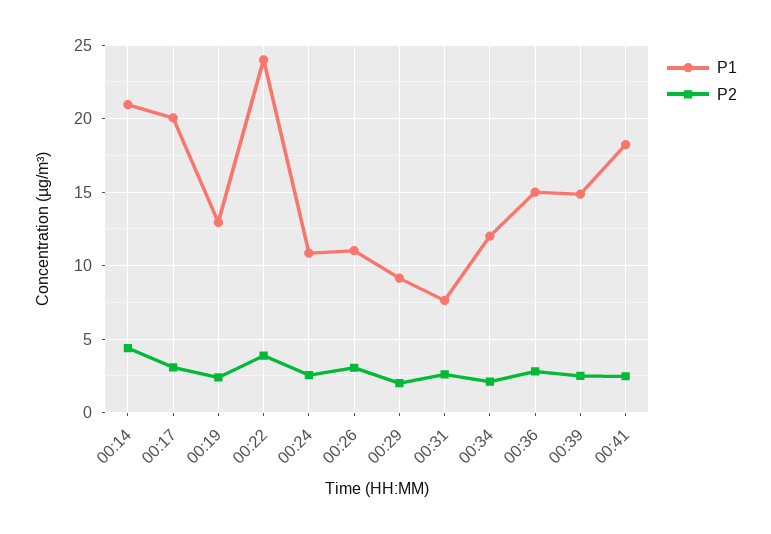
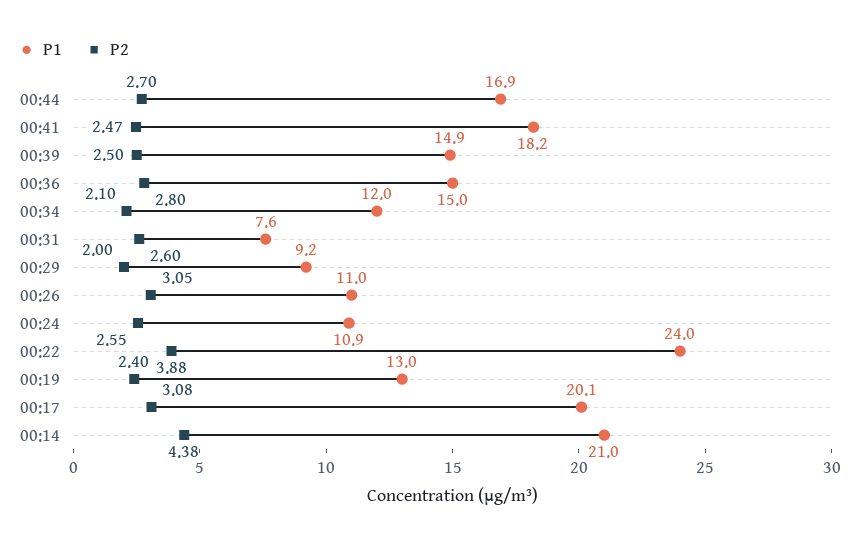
P1, 00:44: none -> 16.9
P2, 00:44: none -> 2.7

